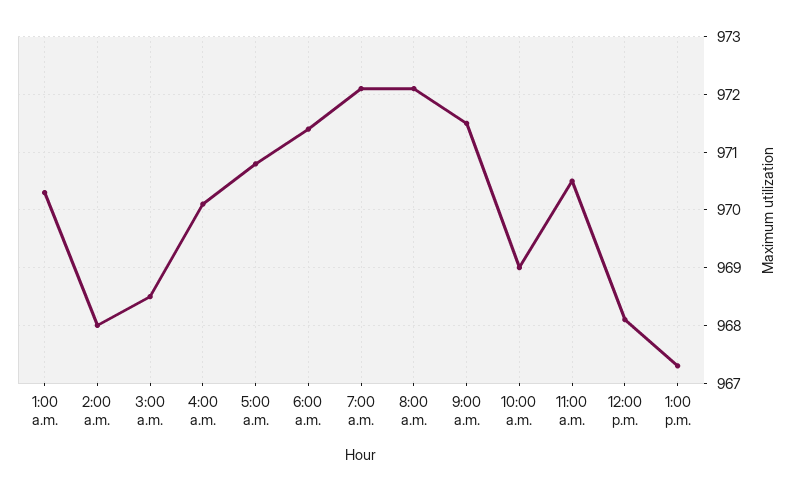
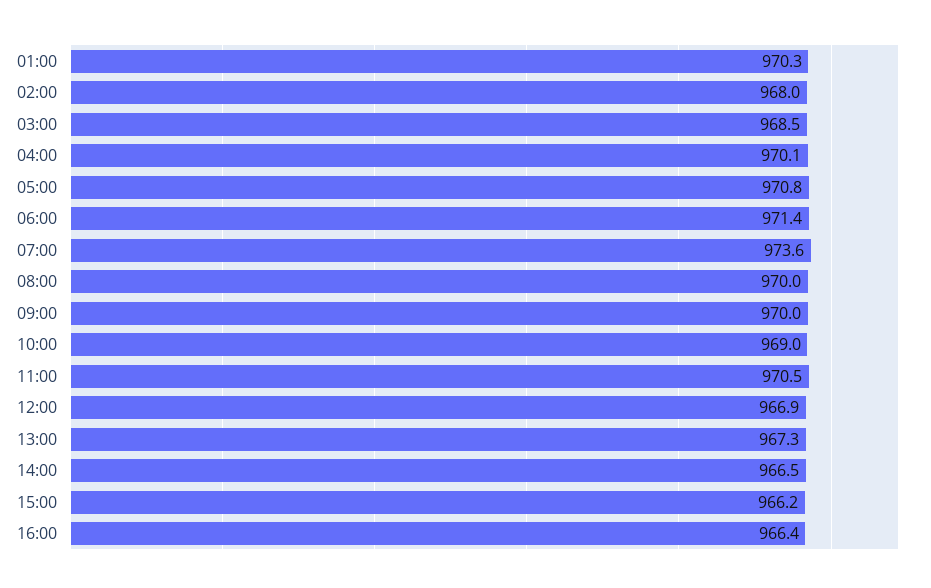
7:00 a.m.: 972 -> 973.6
8:00 a.m.: 972 -> 970
9:00 a.m.: 971.5 -> 970
12:00 p.m.: 968 -> 966.9
14:00: none -> 966.5
15:00: none -> 966.2
16:00: none -> 966.4

